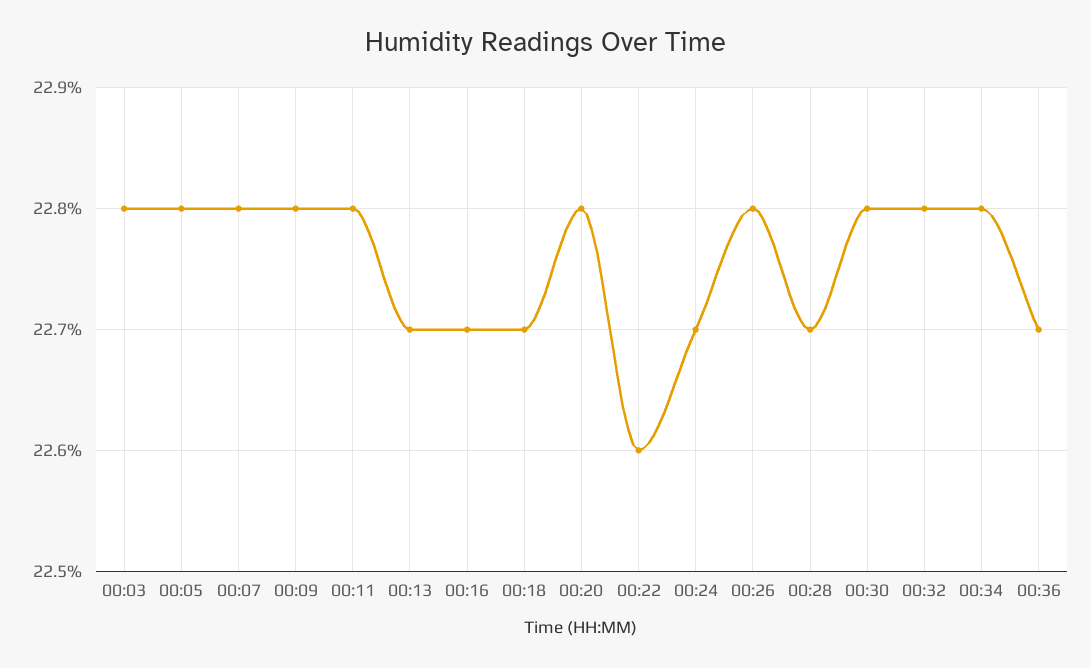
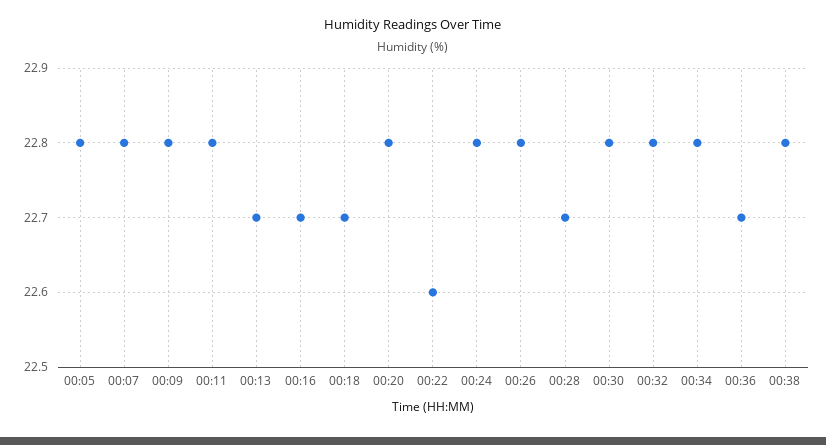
00:03: 22.8 -> none
00:24: 22.7 -> 22.8
00:38: none -> 22.8

